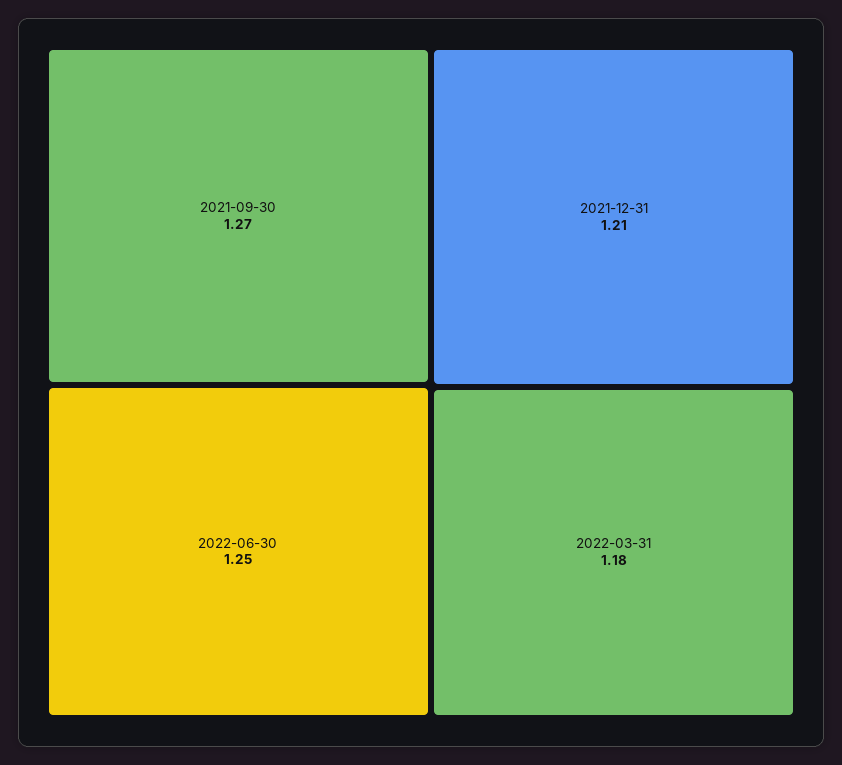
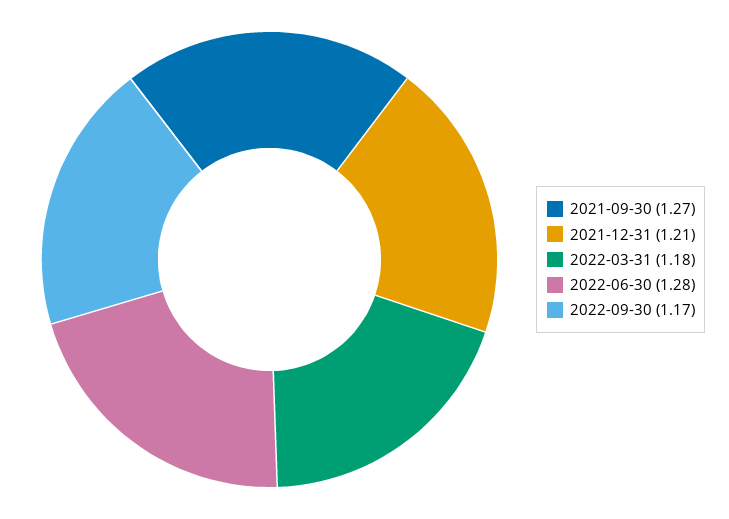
2022-06-30: 1.25 -> 1.28
2022-09-30: none -> 1.17

